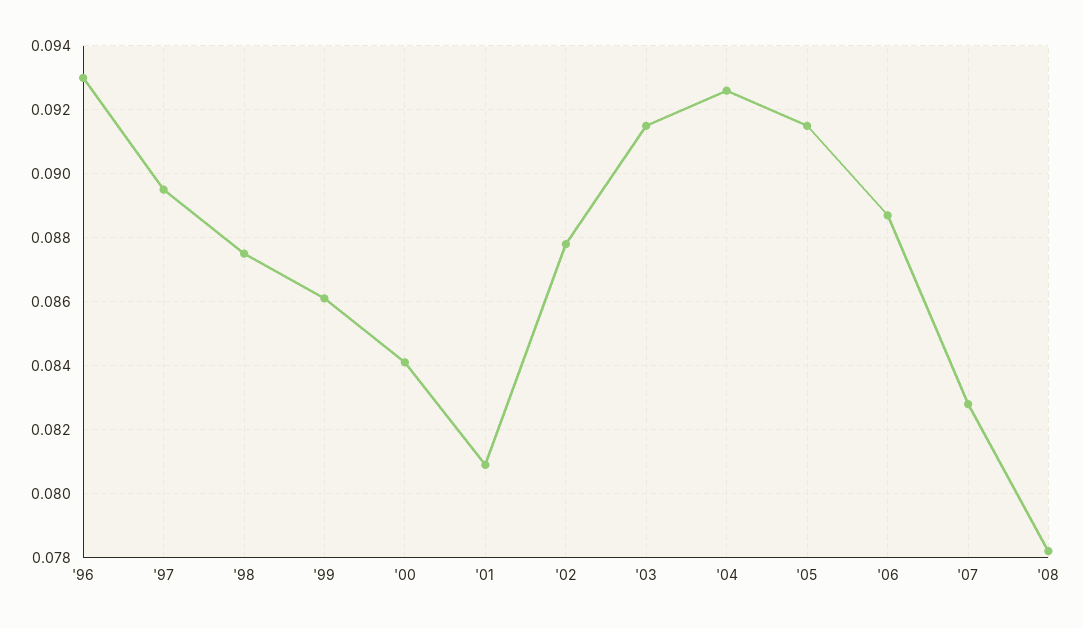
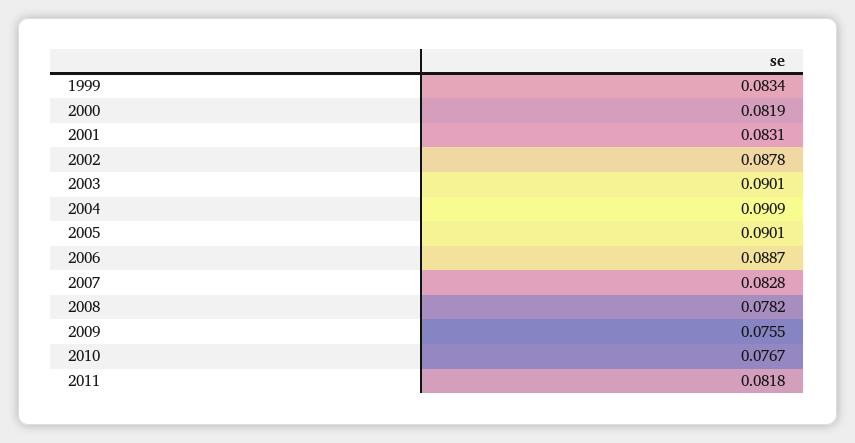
'96: 0.093 -> none
'97: 0.0895 -> none
'98: 0.0875 -> none
'99: 0.086 -> 0.0834
'00: 0.084 -> 0.0819
'01: 0.081 -> 0.0831
'03: 0.0915 -> 0.0901
'04: 0.0925 -> 0.0909
'05: 0.0915 -> 0.0901
2009: none -> 0.0755
2010: none -> 0.0767
2011: none -> 0.0818

